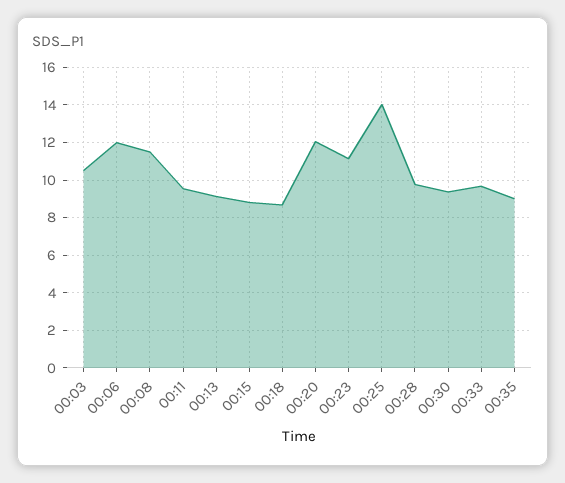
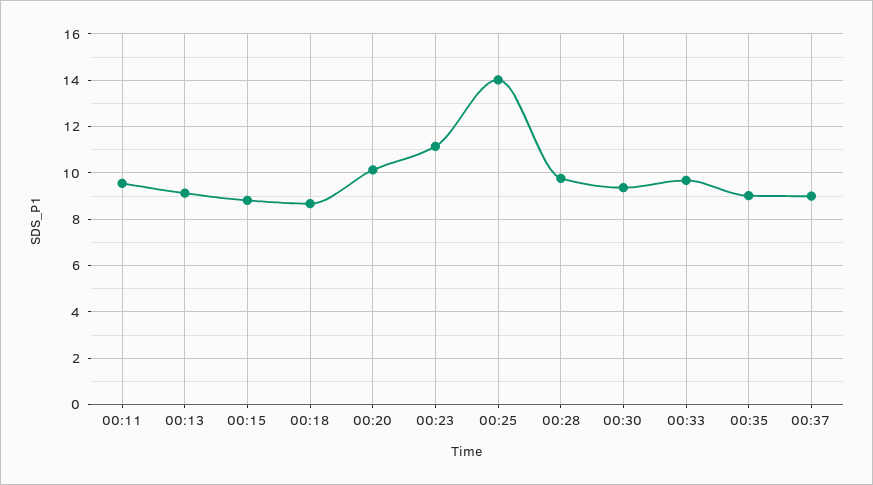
00:03: 10.5 -> none
00:06: 12 -> none
00:08: 11.5 -> none
00:20: 12 -> 10
00:37: none -> 9

